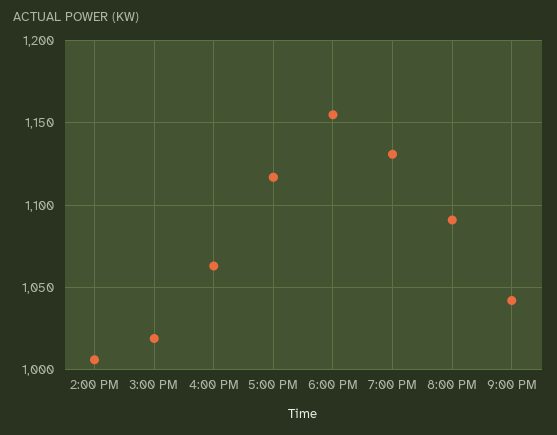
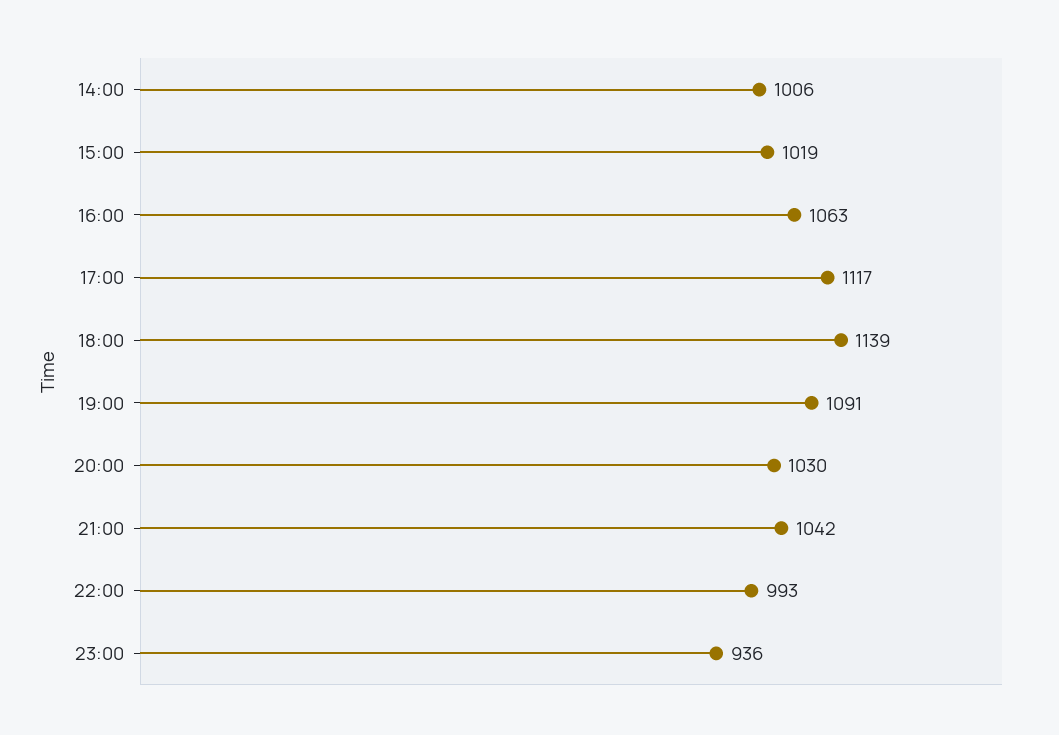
6:00 PM: 1155 -> 1139
7:00 PM: 1130 -> 1091
8:00 PM: 1090 -> 1030
22:00: none -> 993
23:00: none -> 936

